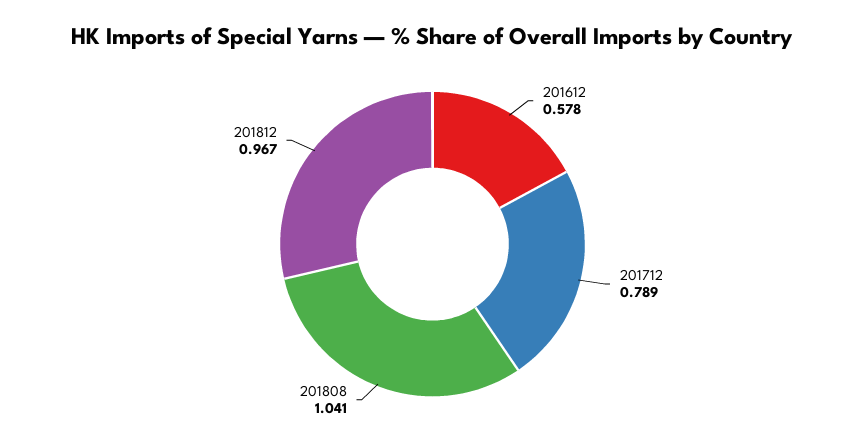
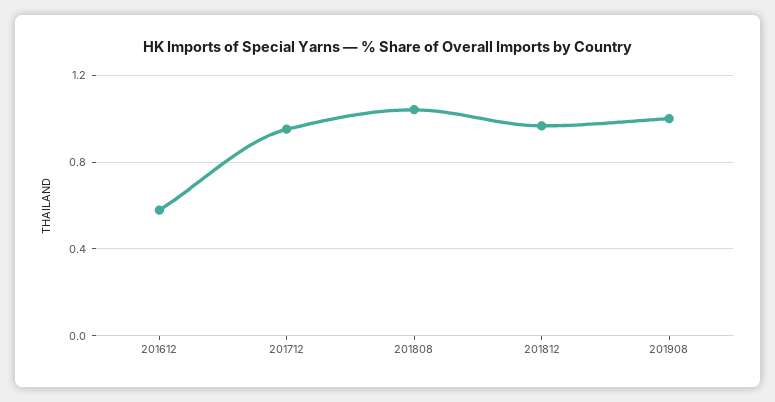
201712: 0.789 -> 0.95
201908: none -> 1

